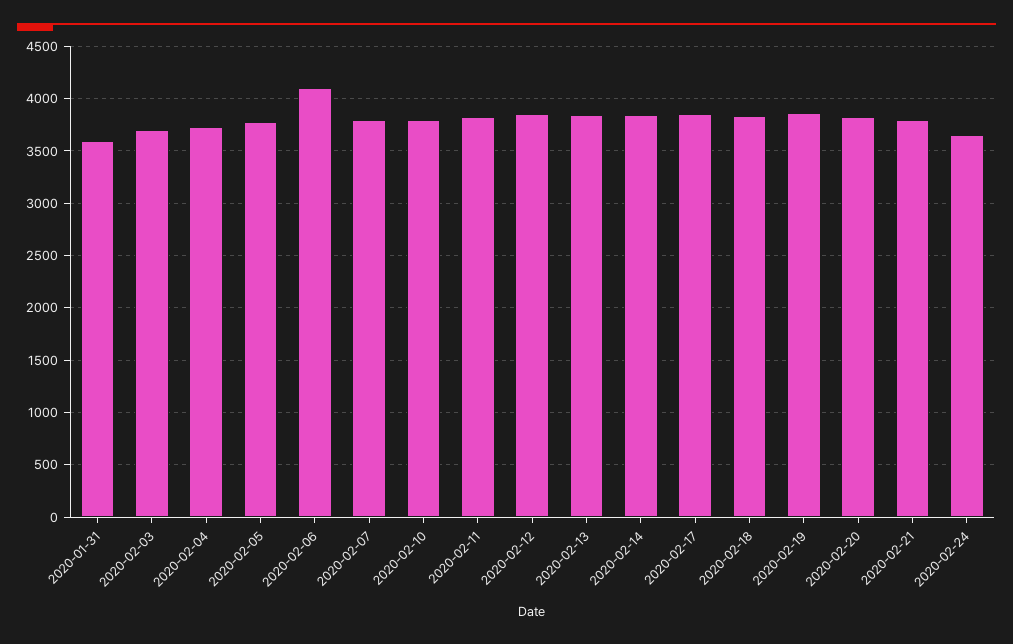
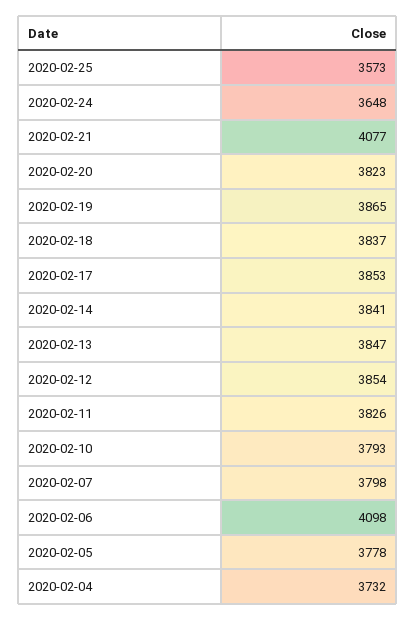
2020-01-31: 3600 -> none
2020-02-03: 3700 -> none
2020-02-21: 3800 -> 4077
2020-02-25: none -> 3573

